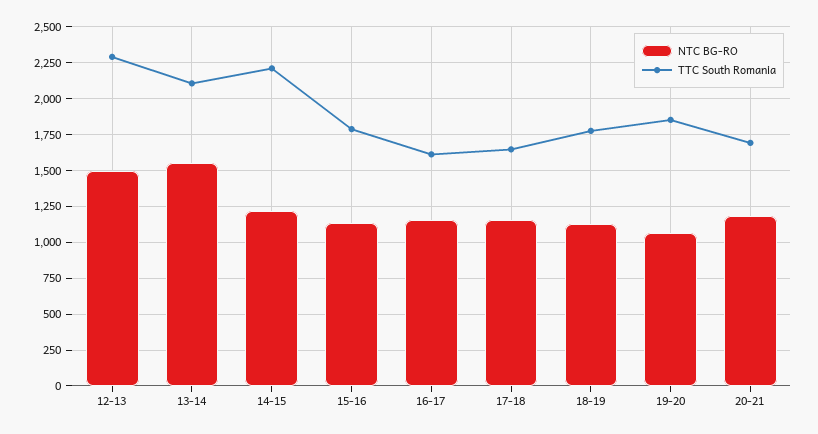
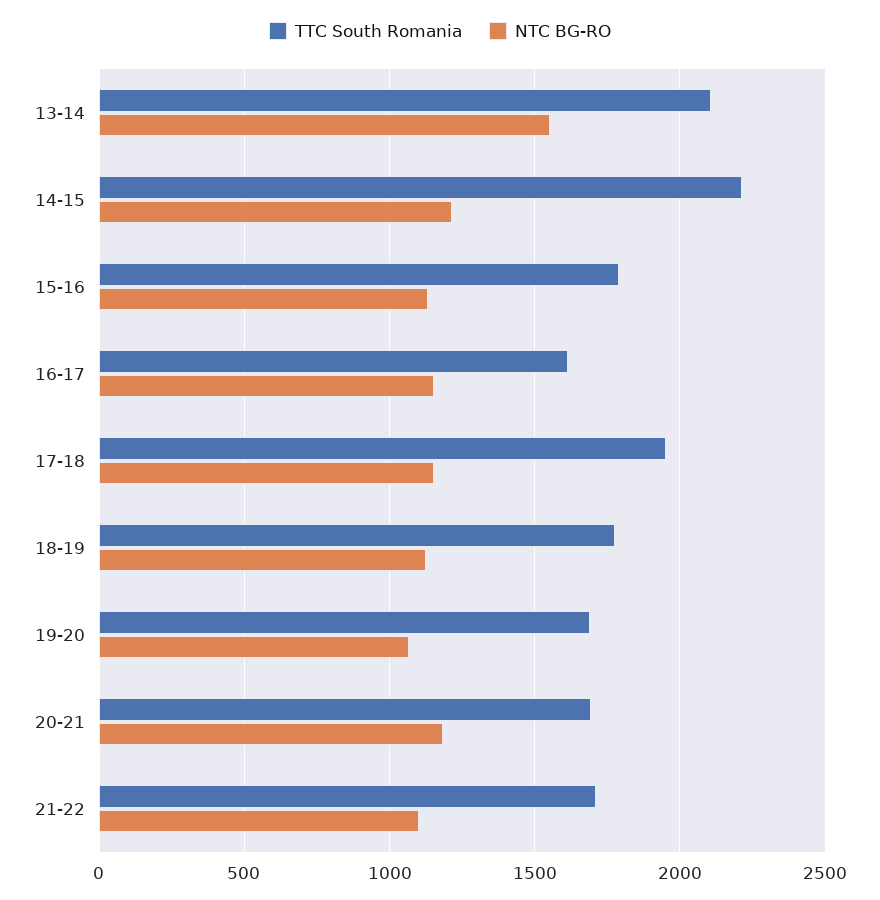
NTC BG-RO, 12-13: 1500 -> none
TTC South Romania, 12-13: 2300 -> none
TTC South Romania, 17-18: 1650 -> 1950
TTC South Romania, 19-20: 1850 -> 1700
TTC South Romania, 21-22: none -> 1700
NTC BG-RO, 21-22: none -> 1100

